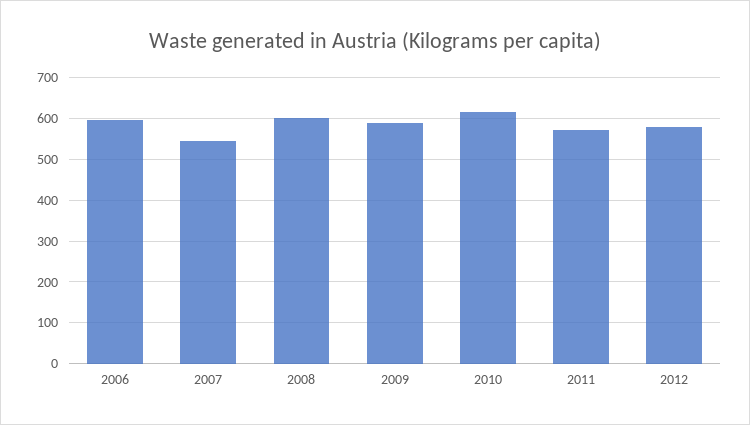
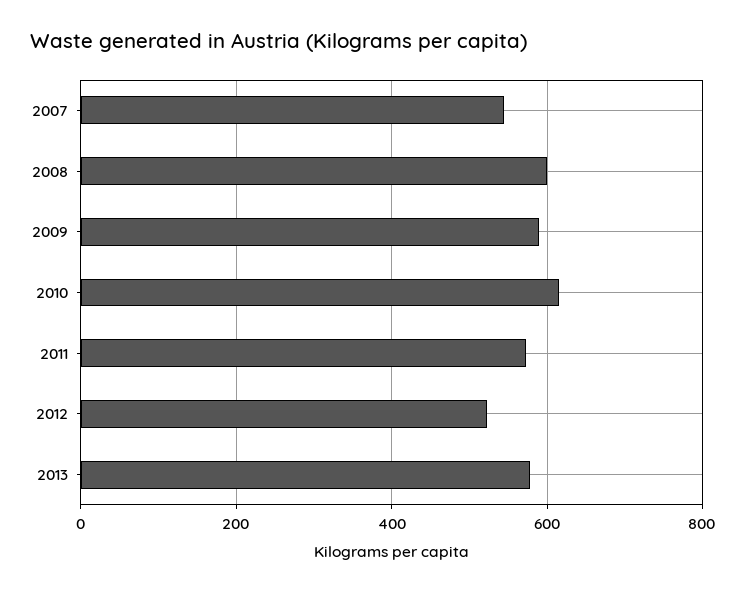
2006: 600 -> none
2012: 580 -> 520
2013: none -> 580

